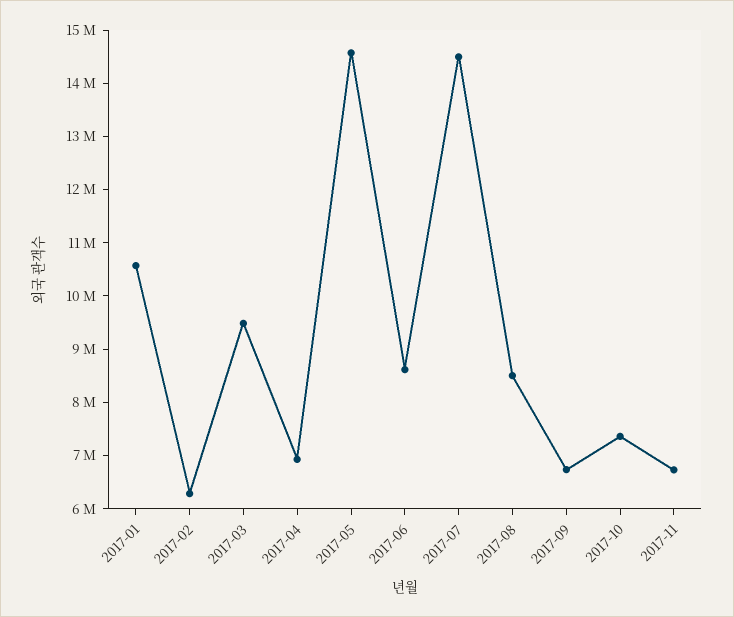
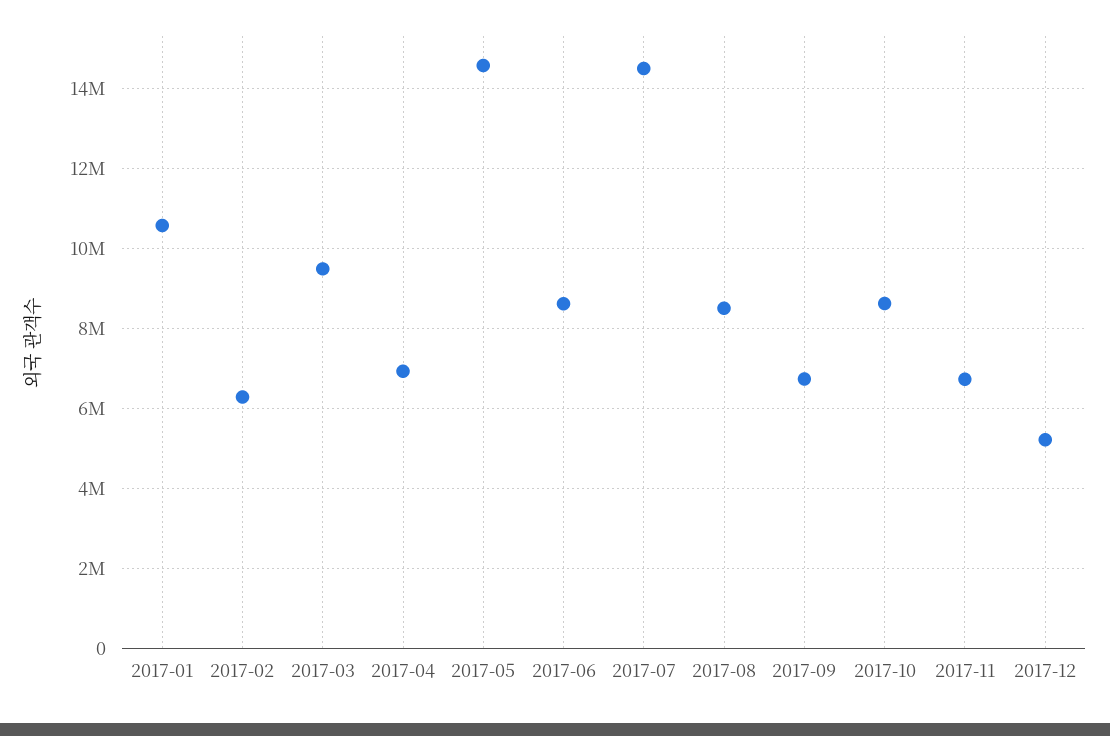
2017-10: 7400000 -> 8600000
2017-12: none -> 5200000

